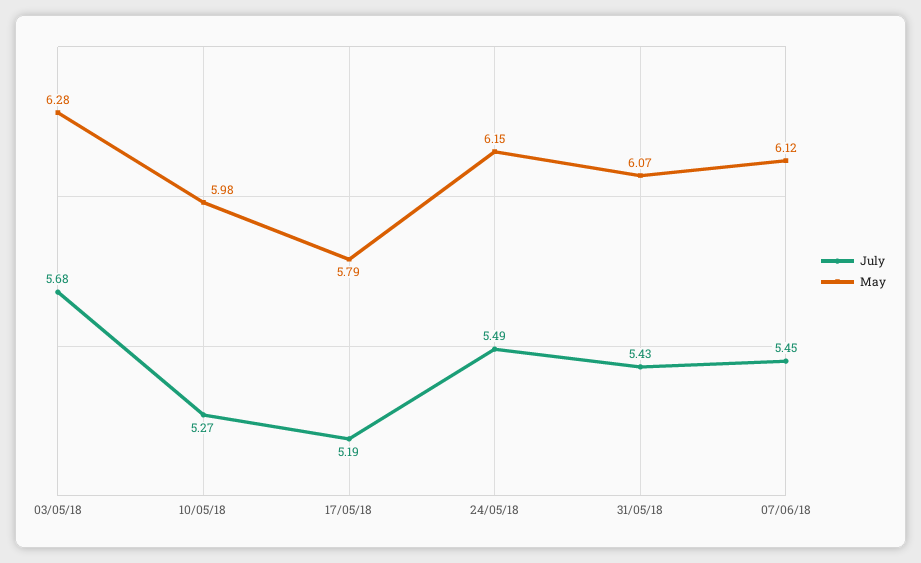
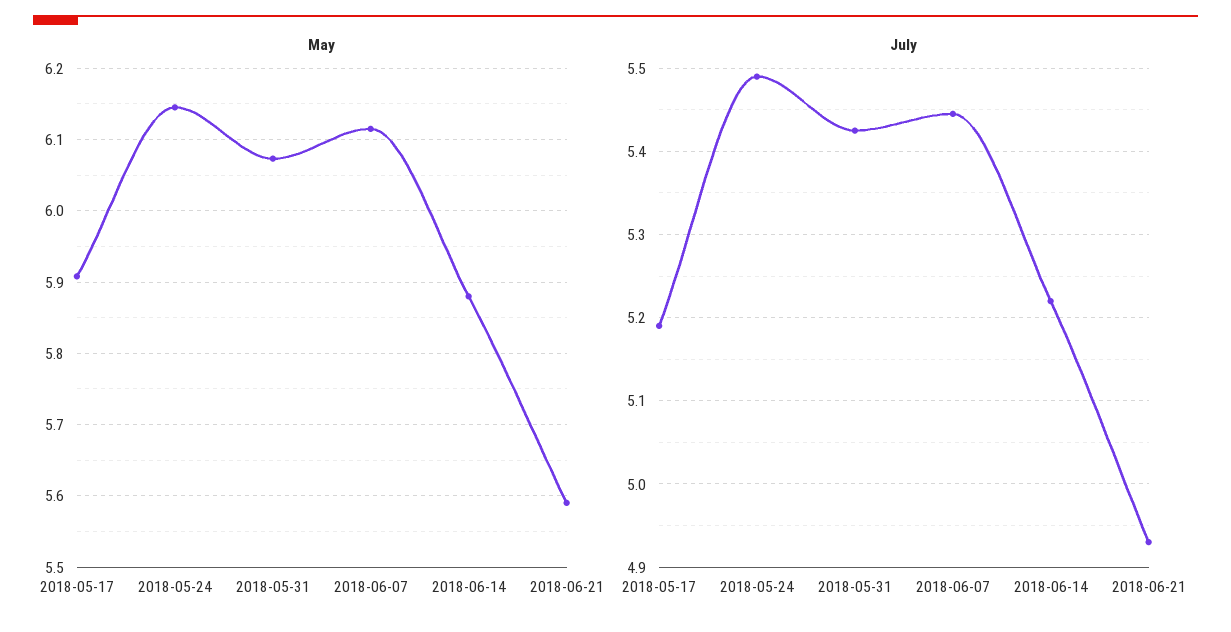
July, 03/05/18: 5.68 -> none
May, 03/05/18: 6.28 -> none
July, 10/05/18: 5.27 -> none
May, 10/05/18: 5.98 -> none
May, 17/05/18: 5.79 -> 5.91
May, 2018-06-14: none -> 5.88
May, 2018-06-21: none -> 5.59
July, 2018-06-14: none -> 5.22
July, 2018-06-21: none -> 4.93

